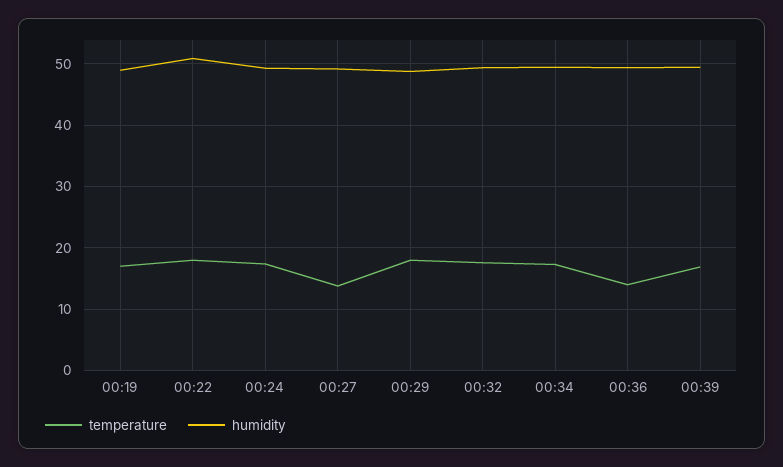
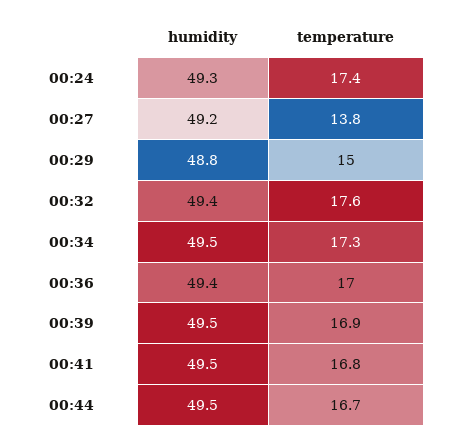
temperature, 00:19: 17 -> none
humidity, 00:19: 49 -> none
temperature, 00:22: 18 -> none
humidity, 00:22: 51 -> none
temperature, 00:29: 18 -> 15
temperature, 00:36: 14 -> 17
humidity, 00:41: none -> 49.5
temperature, 00:41: none -> 16.8
humidity, 00:44: none -> 49.5
temperature, 00:44: none -> 16.7

